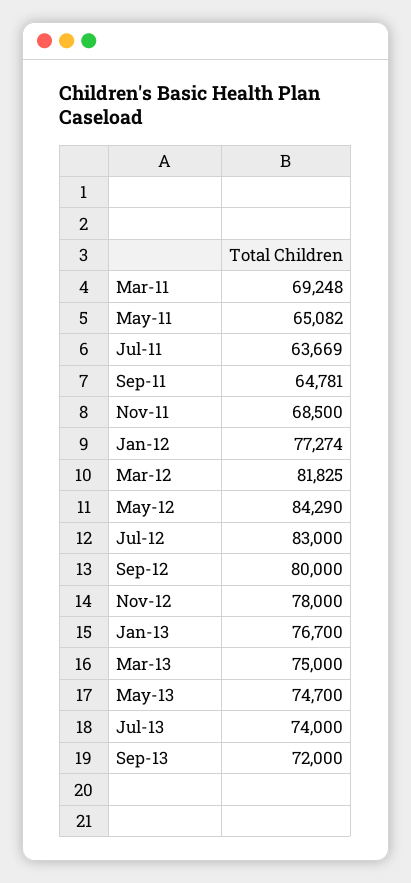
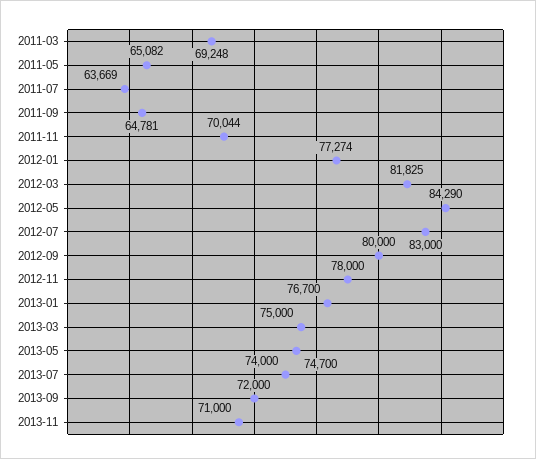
Nov-11: 68500 -> 70044
2013-11: none -> 71000

